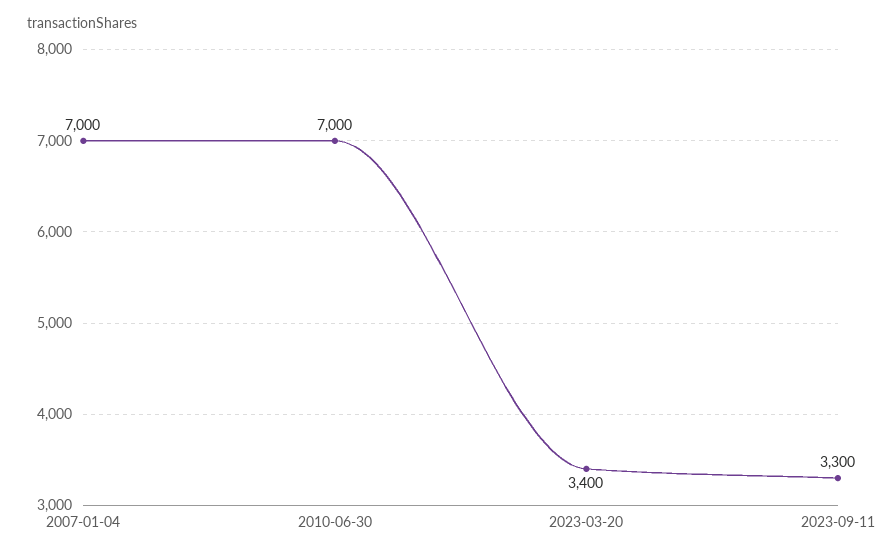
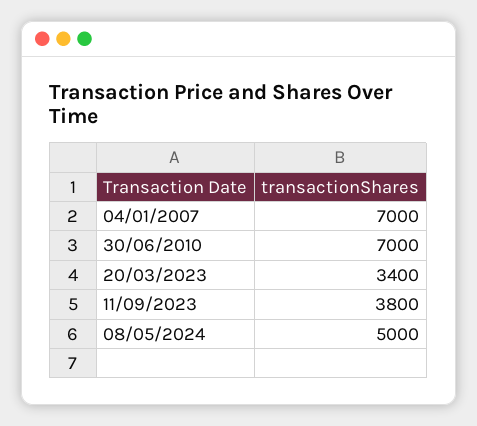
2023-09-11: 3300 -> 3800
08/05/2024: none -> 5000

